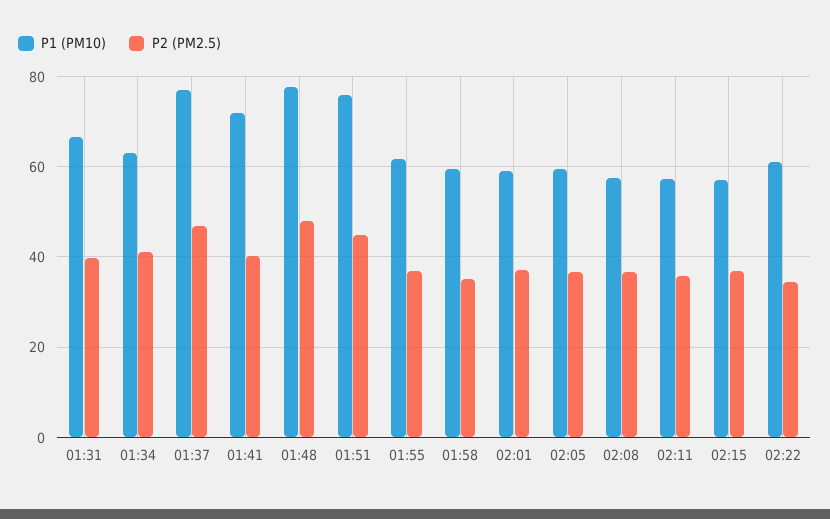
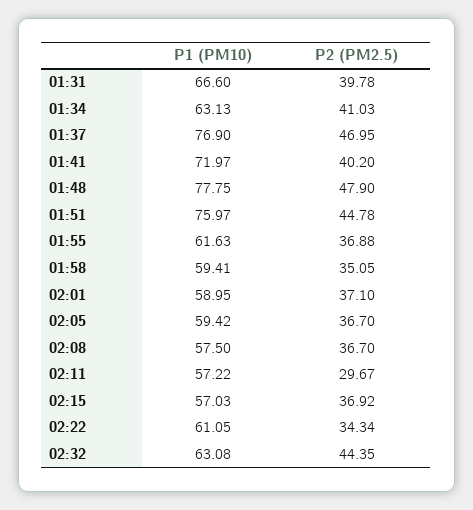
P2 (PM2.5), 02:11: 36 -> 29.67
P1 (PM10), 02:32: none -> 63.08
P2 (PM2.5), 02:32: none -> 44.35

